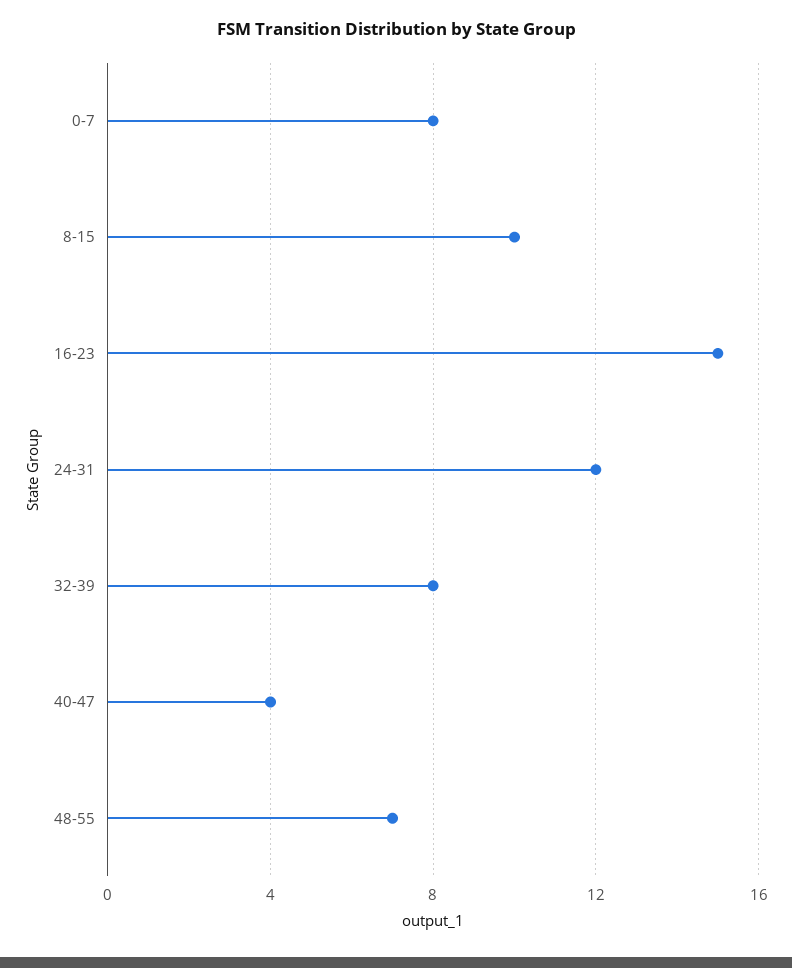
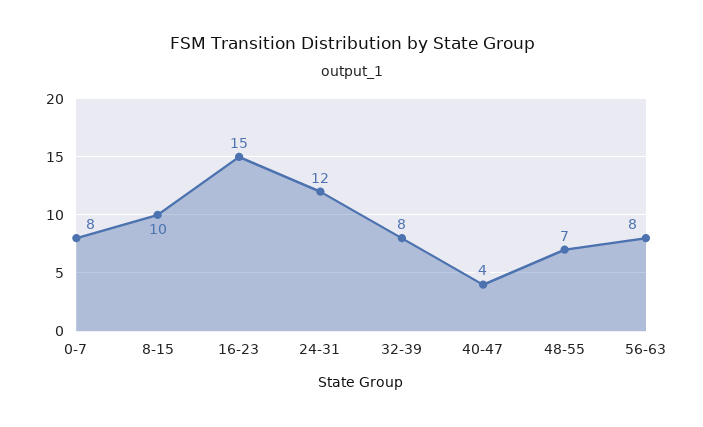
56-63: none -> 8

